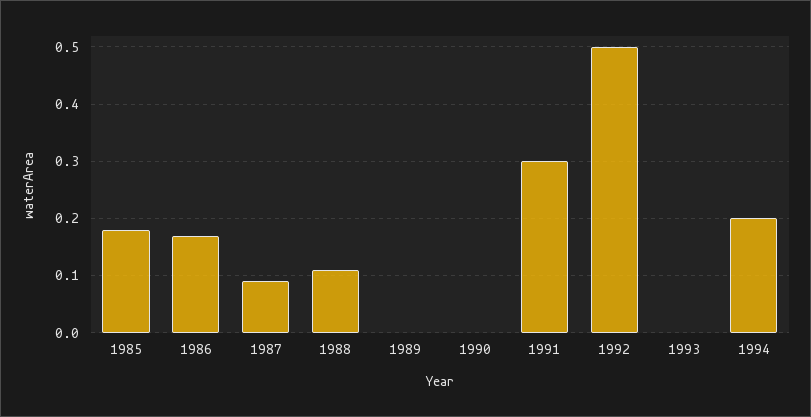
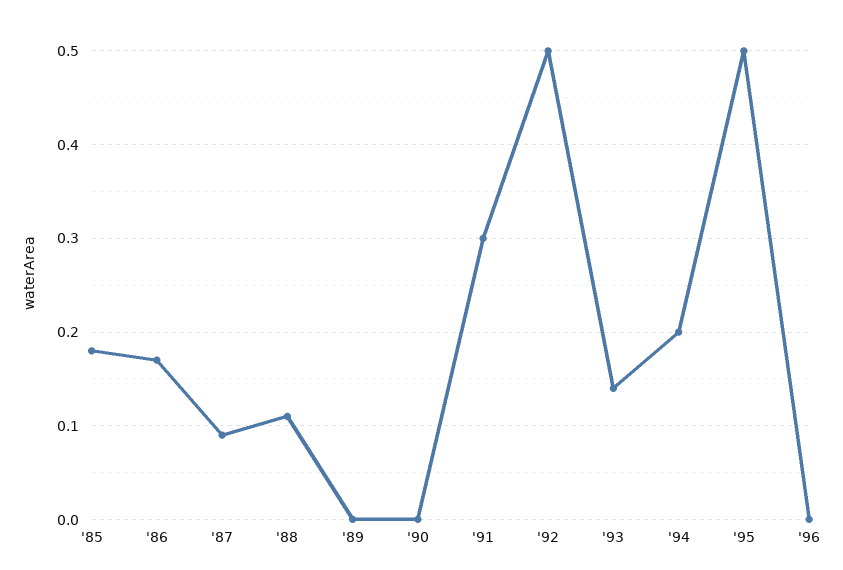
1993: 0 -> 0.14
'95: none -> 0.5
'96: none -> 0

